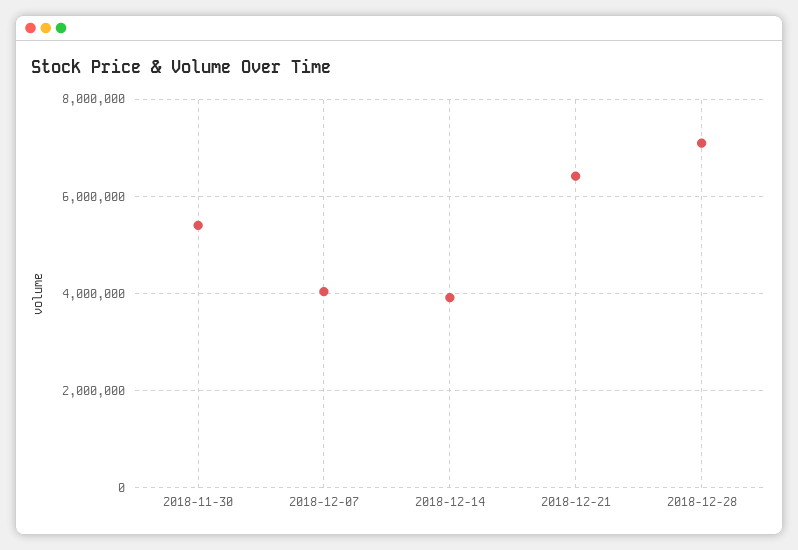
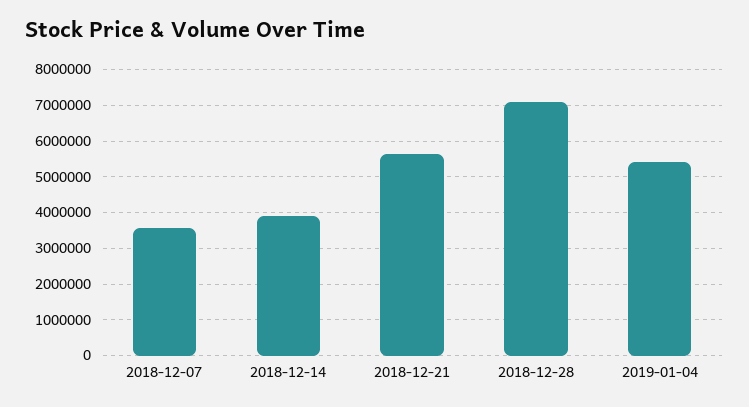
2018-11-30: 5400000 -> none
2018-12-07: 4000000 -> 3600000
2018-12-21: 6400000 -> 5600000
2019-01-04: none -> 5400000

